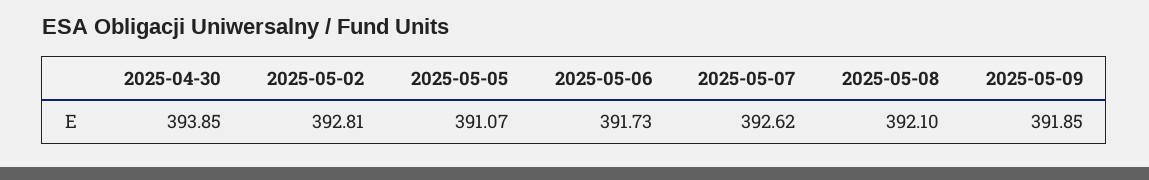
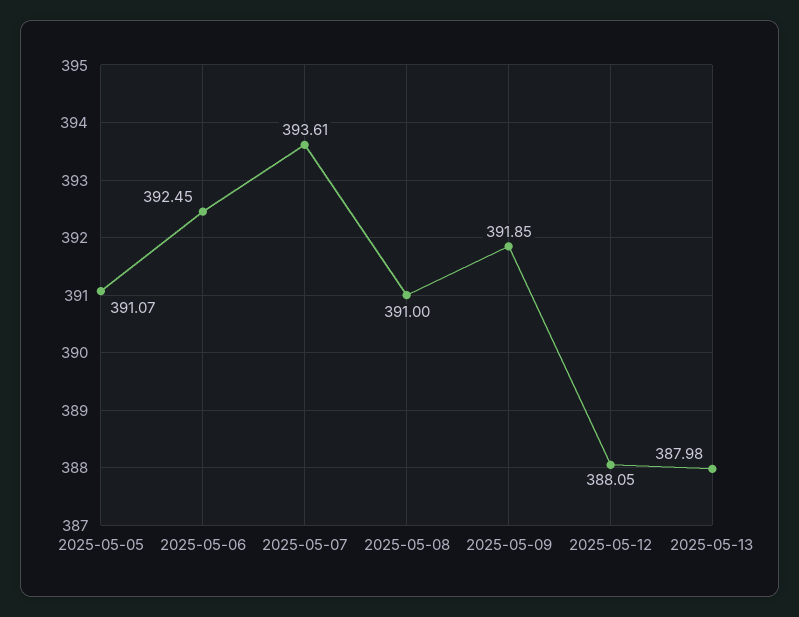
2025-04-30: 393.85 -> none
2025-05-02: 392.81 -> none
2025-05-06: 391.73 -> 392.45
2025-05-07: 392.62 -> 393.61
2025-05-08: 392.1 -> 391
2025-05-12: none -> 388.05
2025-05-13: none -> 387.98

